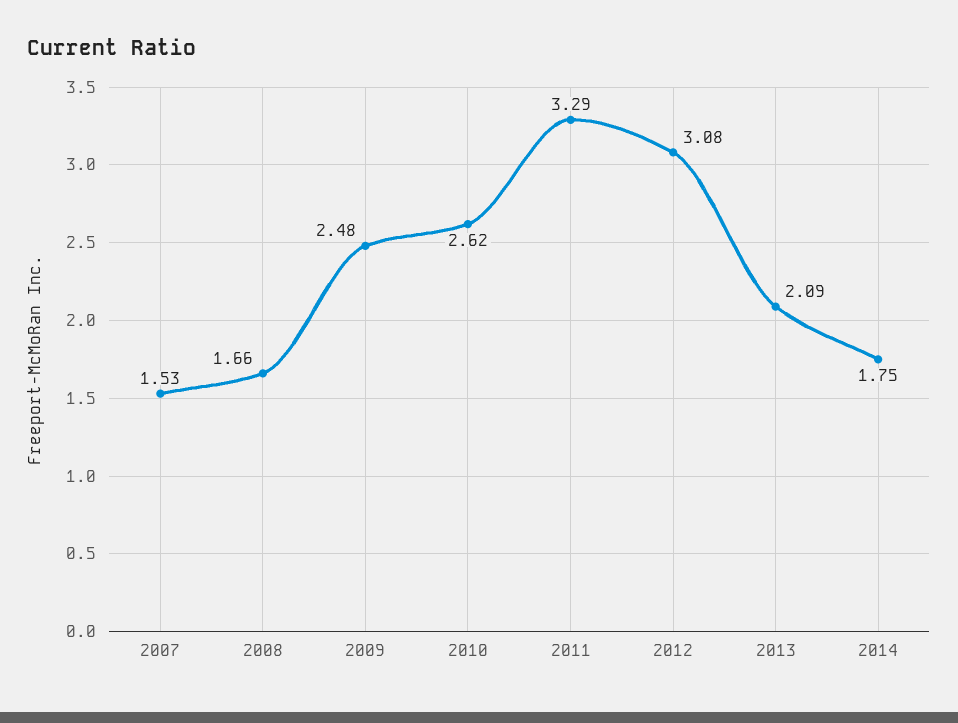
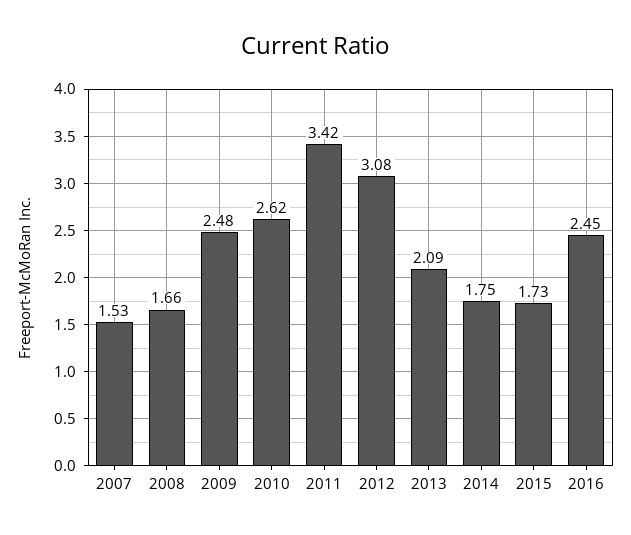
2011: 3.29 -> 3.42
2015: none -> 1.73
2016: none -> 2.45

